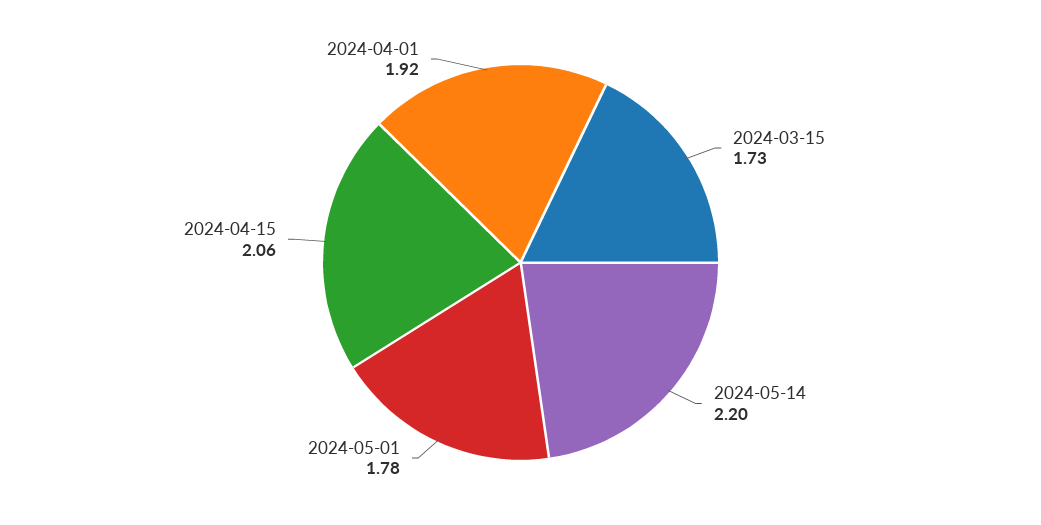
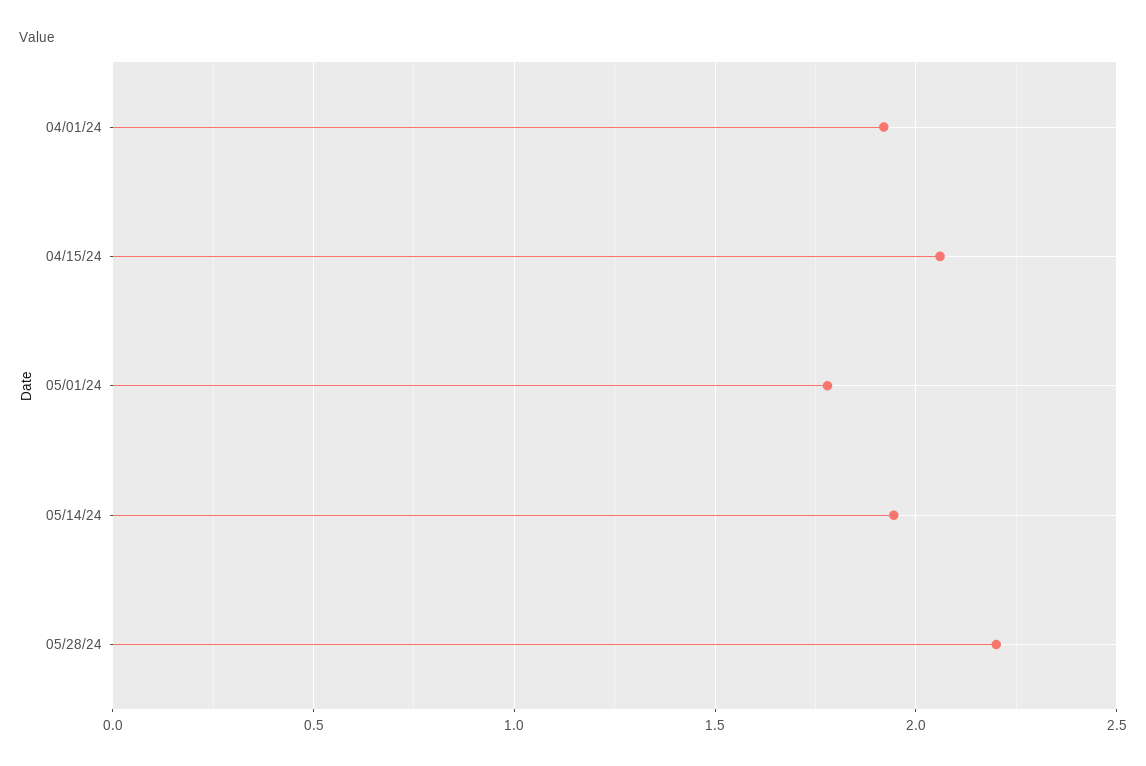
2024-03-15: 1.73 -> none
2024-05-14: 2.2 -> 1.95
05/28/24: none -> 2.2

